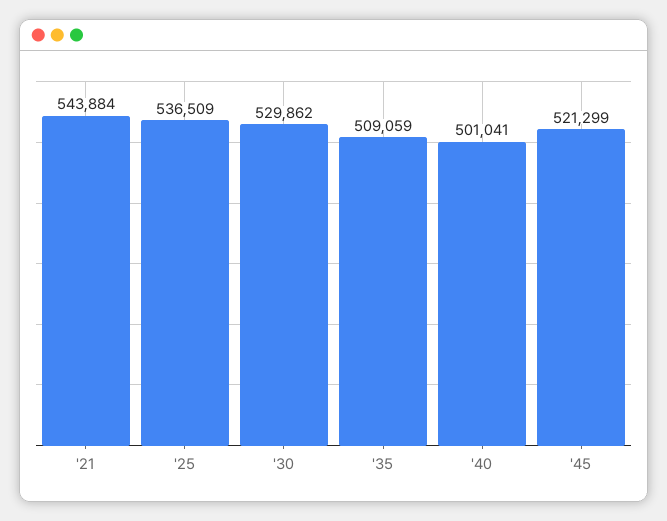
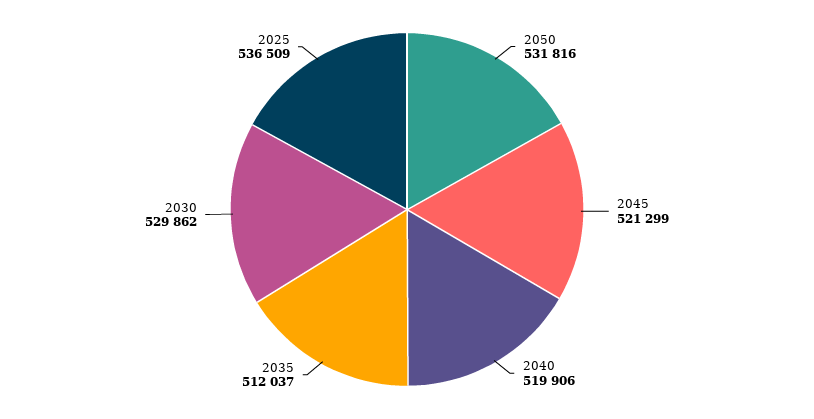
'21: 543884 -> none
'35: 509059 -> 512037
'40: 501041 -> 519906
2050: none -> 531816

